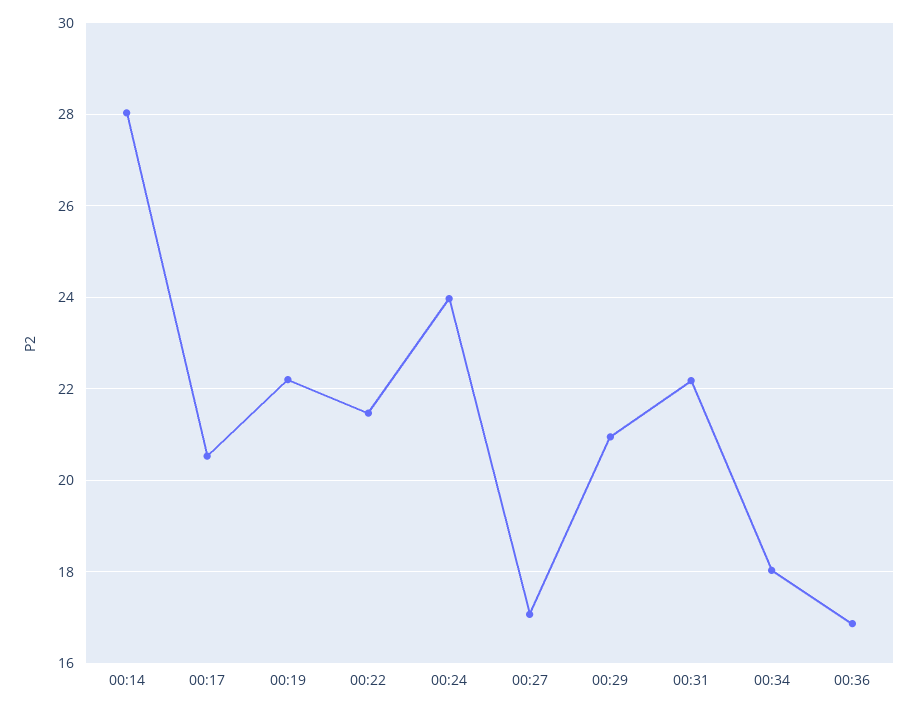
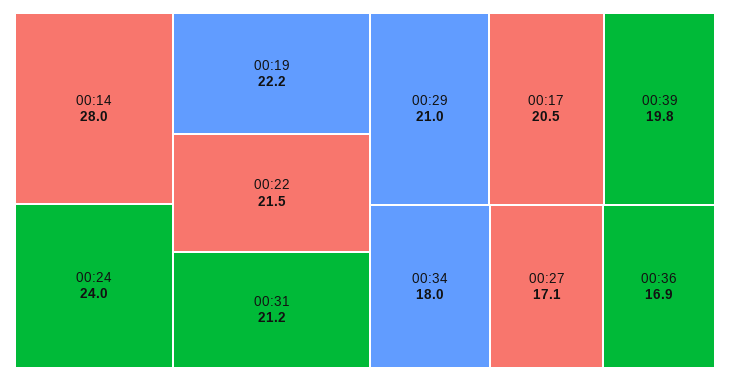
00:31: 22.2 -> 21.2
00:39: none -> 19.8

